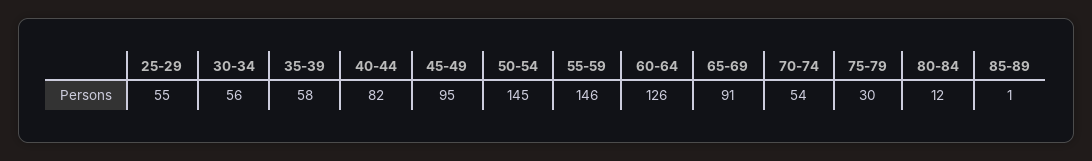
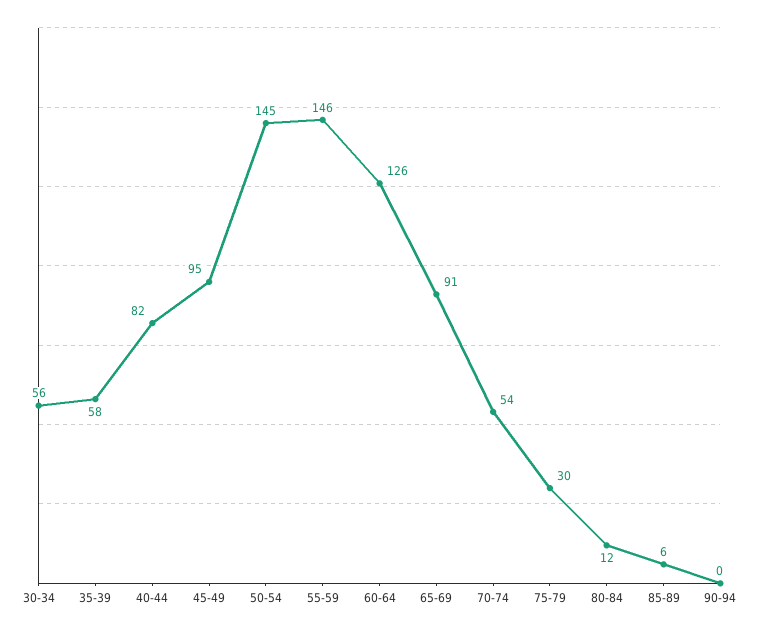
25-29: 55 -> none
85-89: 1 -> 6
90-94: none -> 0

